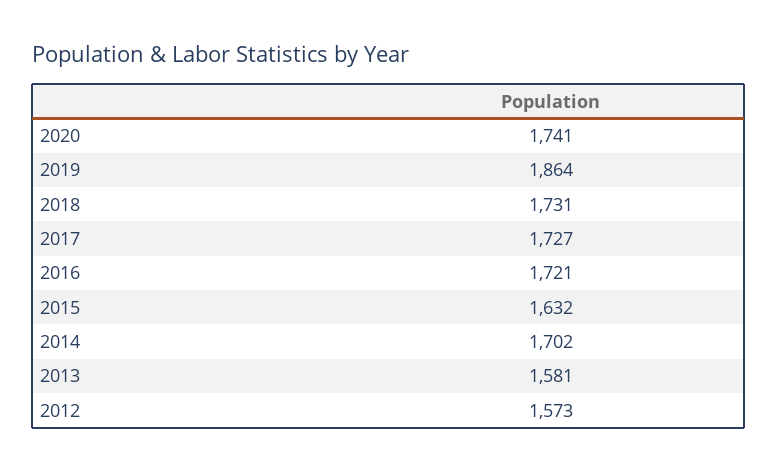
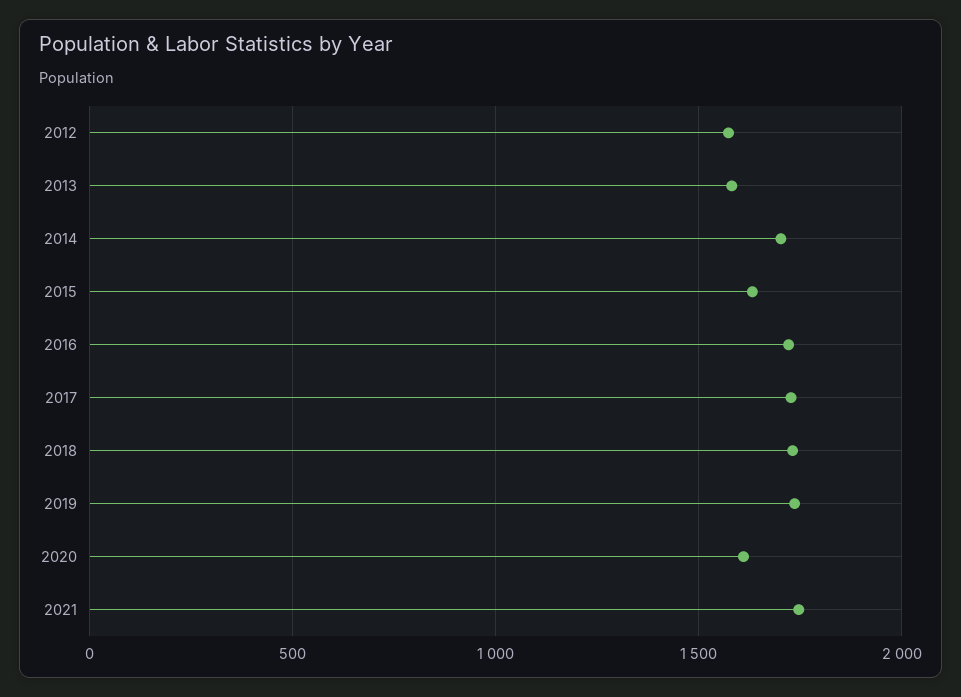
2020: 1741 -> 1600
2019: 1864 -> 1750
2021: none -> 1750

